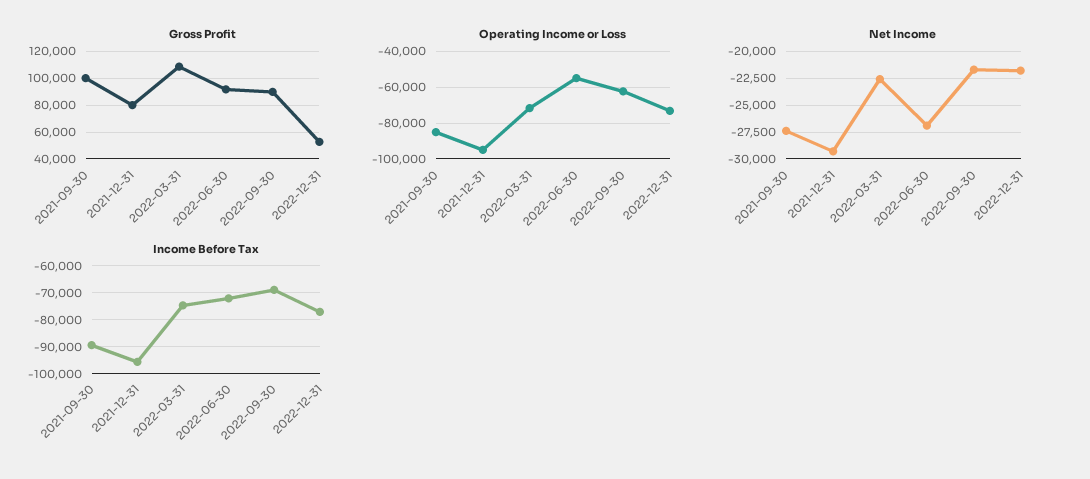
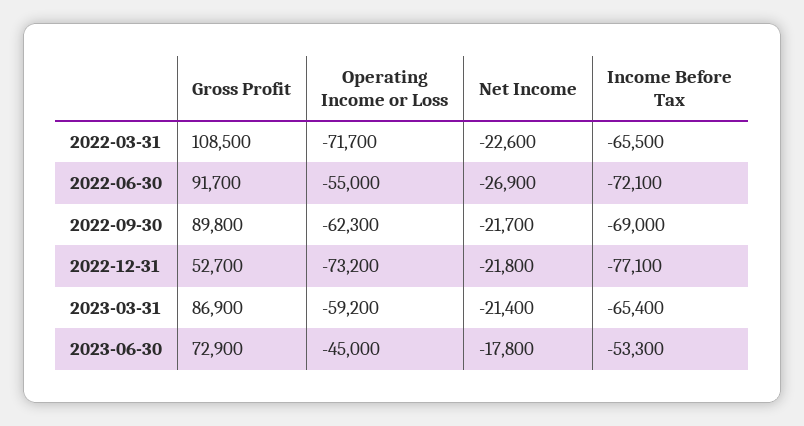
Gross Profit, 2021-09-30: 100000 -> none
Gross Profit, 2021-12-31: 80000 -> none
Operating Income or Loss, 2021-09-30: -85000 -> none
Operating Income or Loss, 2021-12-31: -95000 -> none
Net Income, 2021-09-30: -27500 -> none
Net Income, 2021-12-31: -30000 -> none
Income Before Tax, 2021-09-30: -90000 -> none
Income Before Tax, 2021-12-31: -95000 -> none
Income Before Tax, 2022-03-31: -75000 -> -65500
Gross Profit, 2023-03-31: none -> 86900
Operating Income or Loss, 2023-03-31: none -> -59200
Net Income, 2023-03-31: none -> -21400
Income Before Tax, 2023-03-31: none -> -65400
Gross Profit, 2023-06-30: none -> 72900
Operating Income or Loss, 2023-06-30: none -> -45000
Net Income, 2023-06-30: none -> -17800
Income Before Tax, 2023-06-30: none -> -53300

